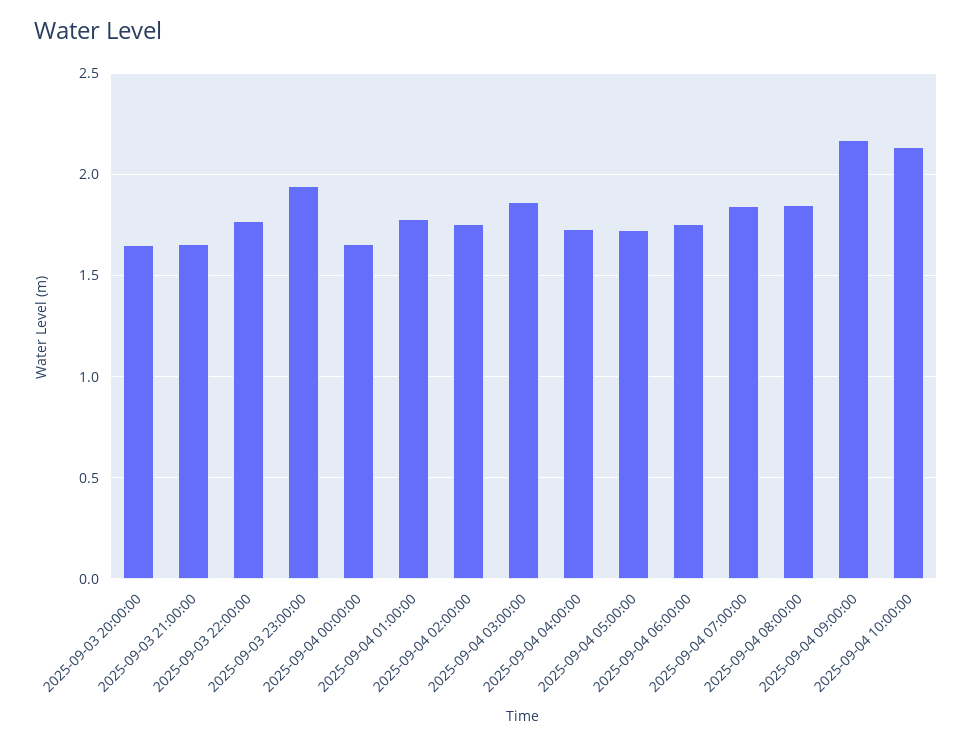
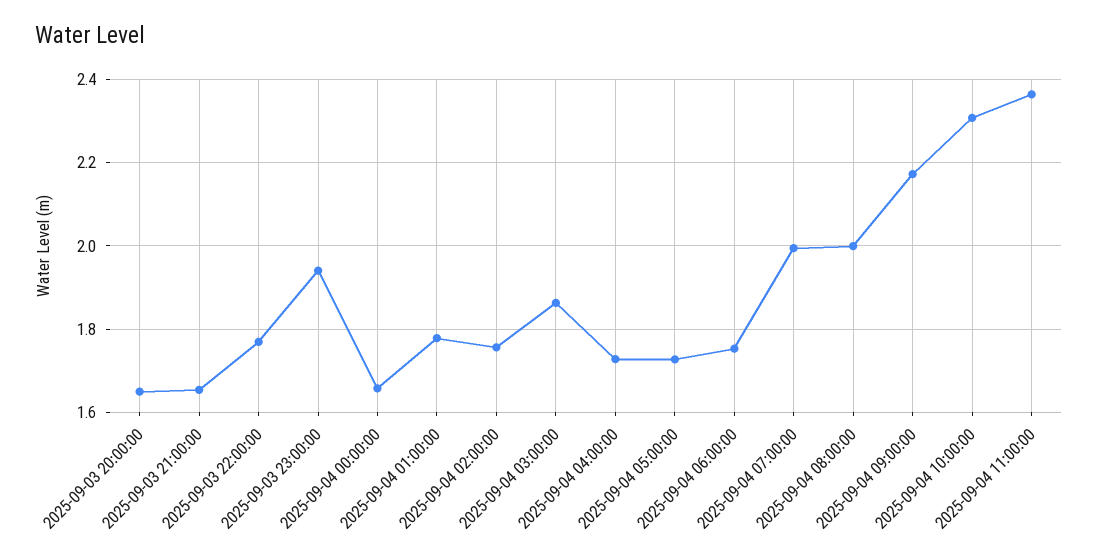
2025-09-04 07:00:00: 1.85 -> 2
2025-09-04 08:00:00: 1.85 -> 2
2025-09-04 10:00:00: 2.15 -> 2.3
2025-09-04 11:00:00: none -> 2.36

